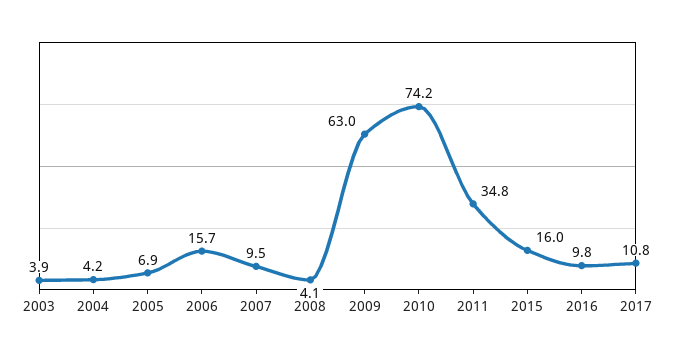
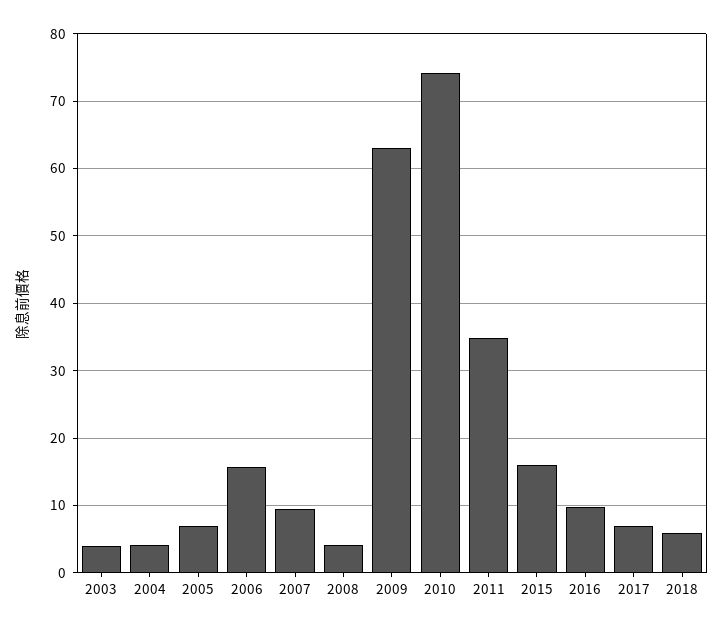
2017: 10.8 -> 7
2018: none -> 6

